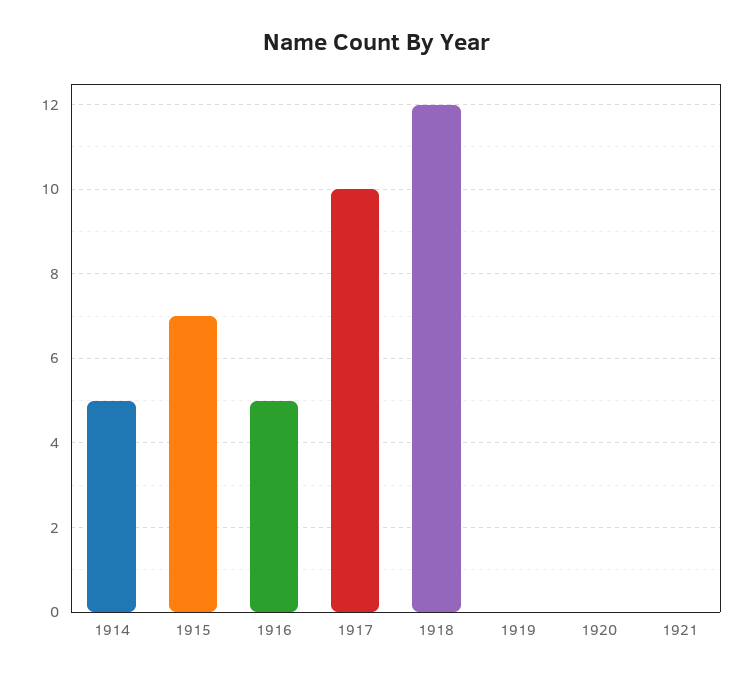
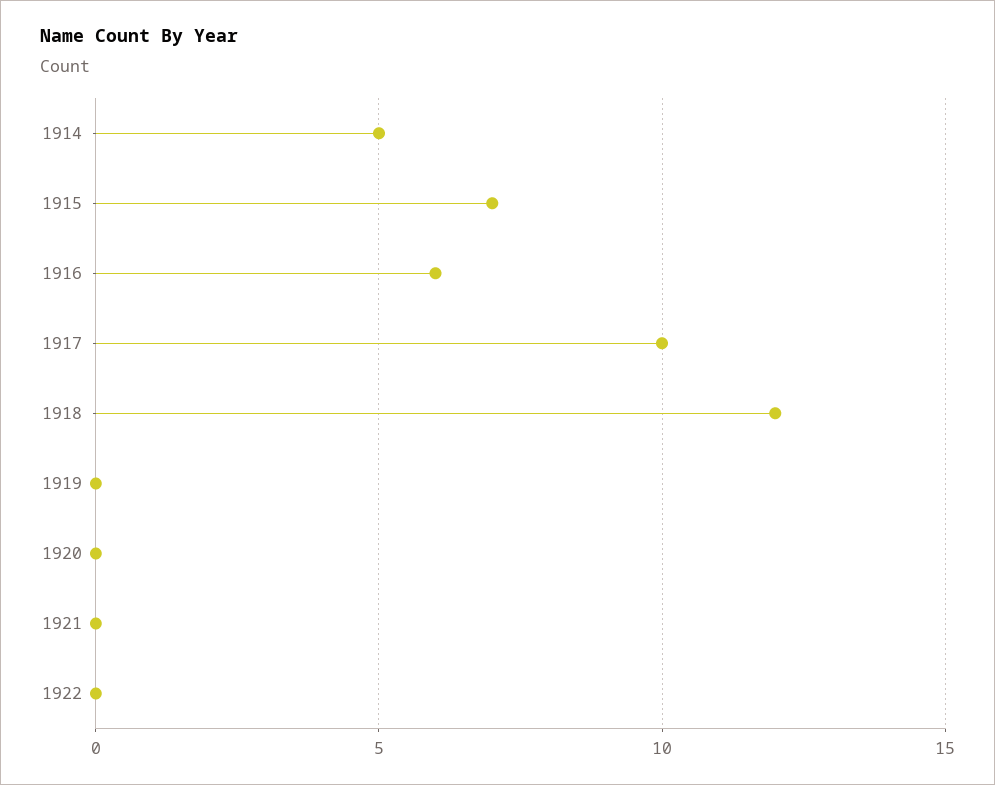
1916: 5 -> 6
1922: none -> 0

